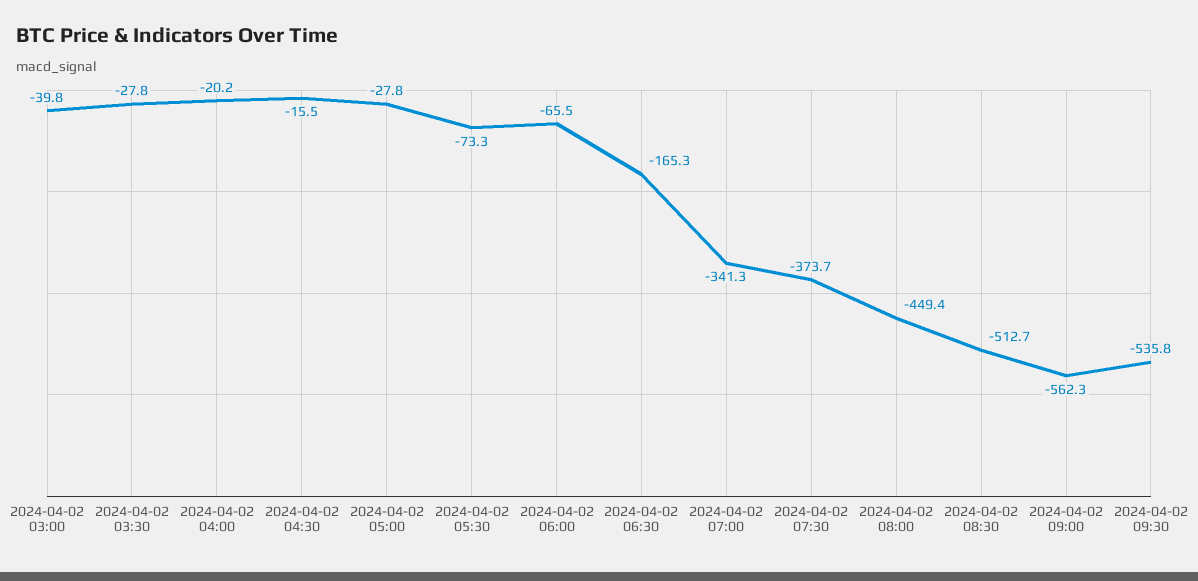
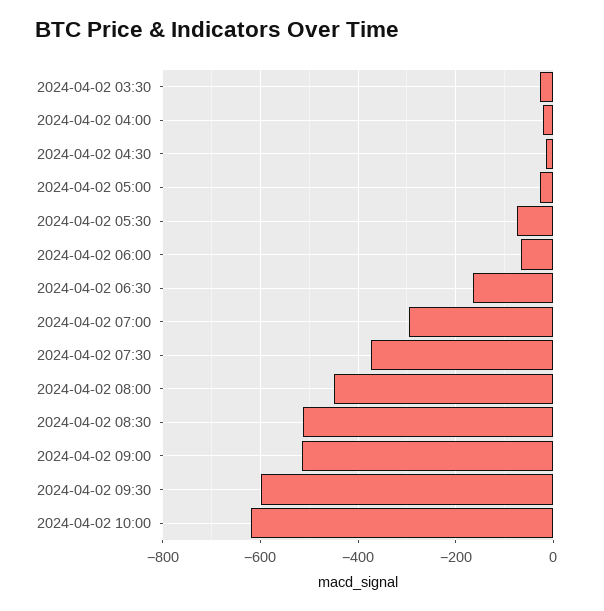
2024-04-02 03:00: -39.8 -> none
2024-04-02 07:00: -341.3 -> -300
2024-04-02 09:00: -562.3 -> -520
2024-04-02 09:30: -535.8 -> -600
2024-04-02 10:00: none -> -620

